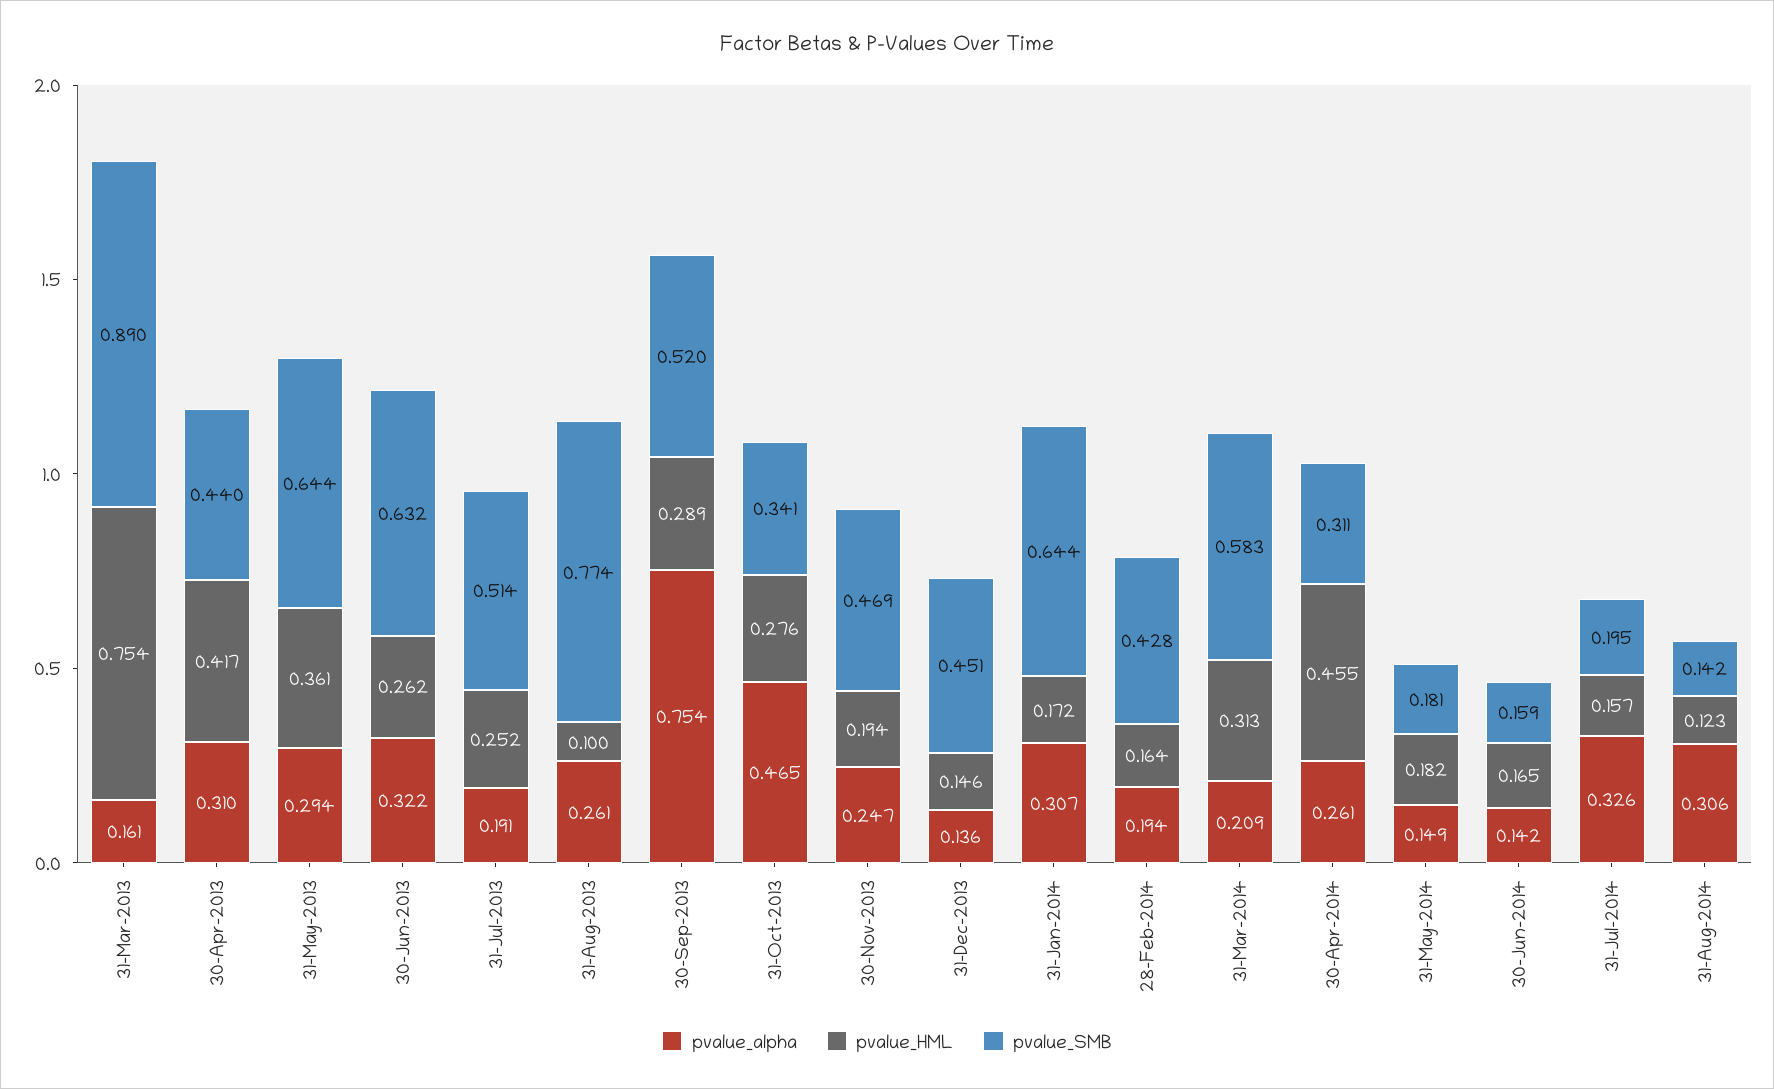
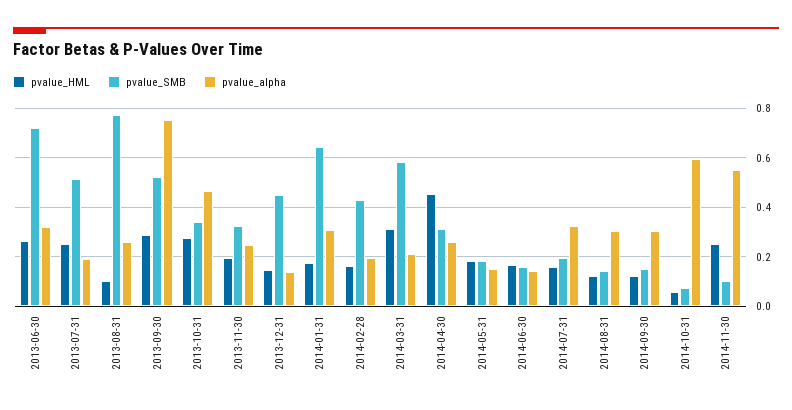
pvalue_alpha, 31-Mar-2013: 0.161 -> none
pvalue_HML, 31-Mar-2013: 0.754 -> none
pvalue_SMB, 31-Mar-2013: 0.89 -> none
pvalue_alpha, 30-Apr-2013: 0.31 -> none
pvalue_HML, 30-Apr-2013: 0.417 -> none
pvalue_SMB, 30-Apr-2013: 0.44 -> none
pvalue_alpha, 31-May-2013: 0.294 -> none
pvalue_HML, 31-May-2013: 0.361 -> none
pvalue_SMB, 31-May-2013: 0.644 -> none
pvalue_SMB, 30-Jun-2013: 0.632 -> 0.725
pvalue_SMB, 30-Nov-2013: 0.469 -> 0.325
pvalue_HML, 2014-09-30: none -> 0.125
pvalue_SMB, 2014-09-30: none -> 0.15
pvalue_alpha, 2014-09-30: none -> 0.3
pvalue_HML, 2014-10-31: none -> 0.05
pvalue_SMB, 2014-10-31: none -> 0.075
pvalue_alpha, 2014-10-31: none -> 0.6
pvalue_HML, 2014-11-30: none -> 0.25
pvalue_SMB, 2014-11-30: none -> 0.1
pvalue_alpha, 2014-11-30: none -> 0.55

